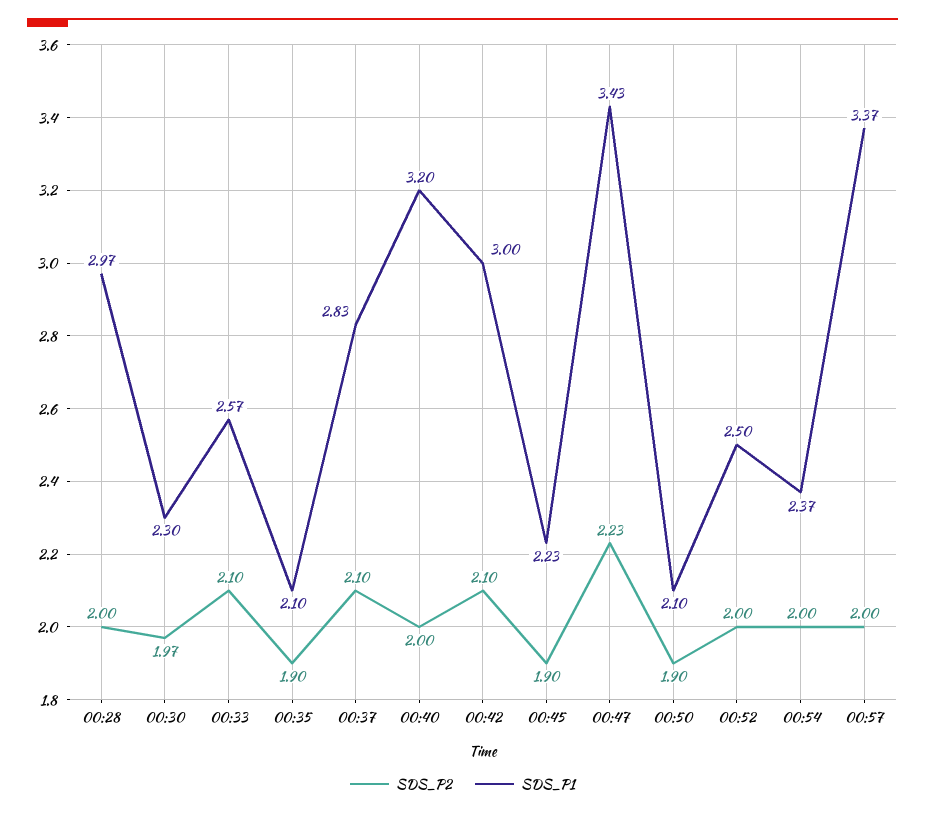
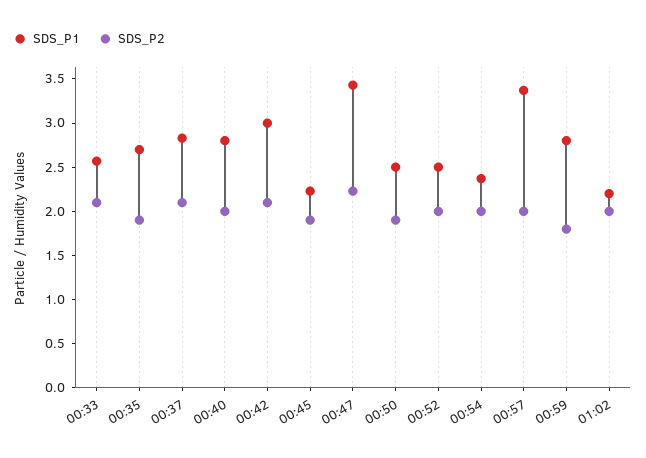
SDS_P2, 00:28: 2 -> none
SDS_P1, 00:28: 2.97 -> none
SDS_P2, 00:30: 1.97 -> none
SDS_P1, 00:30: 2.3 -> none
SDS_P1, 00:35: 2.1 -> 2.7
SDS_P1, 00:40: 3.2 -> 2.8
SDS_P1, 00:50: 2.1 -> 2.5
SDS_P1, 00:59: none -> 2.8
SDS_P2, 00:59: none -> 1.8
SDS_P1, 01:02: none -> 2.2
SDS_P2, 01:02: none -> 2

